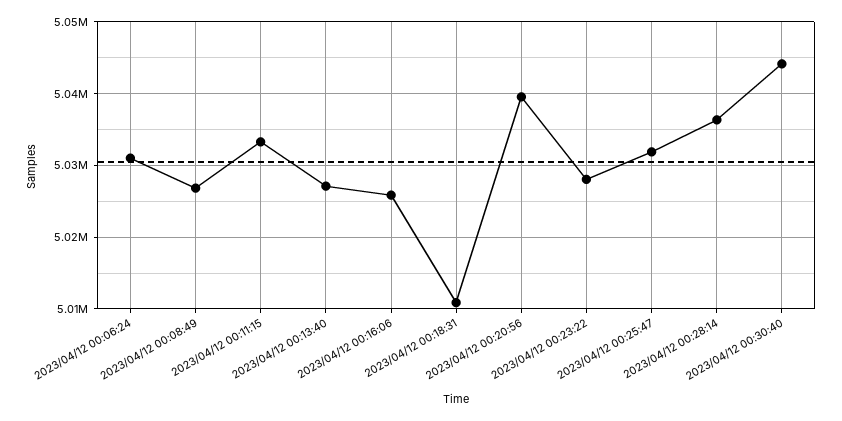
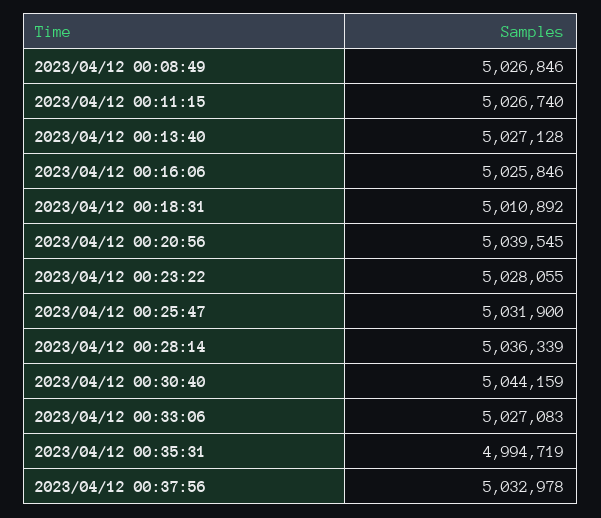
2023/04/12 00:06:24: 5031000 -> none
2023/04/12 00:11:15: 5033000 -> 5026740
2023/04/12 00:33:06: none -> 5027083
2023/04/12 00:35:31: none -> 4994719
2023/04/12 00:37:56: none -> 5032978

